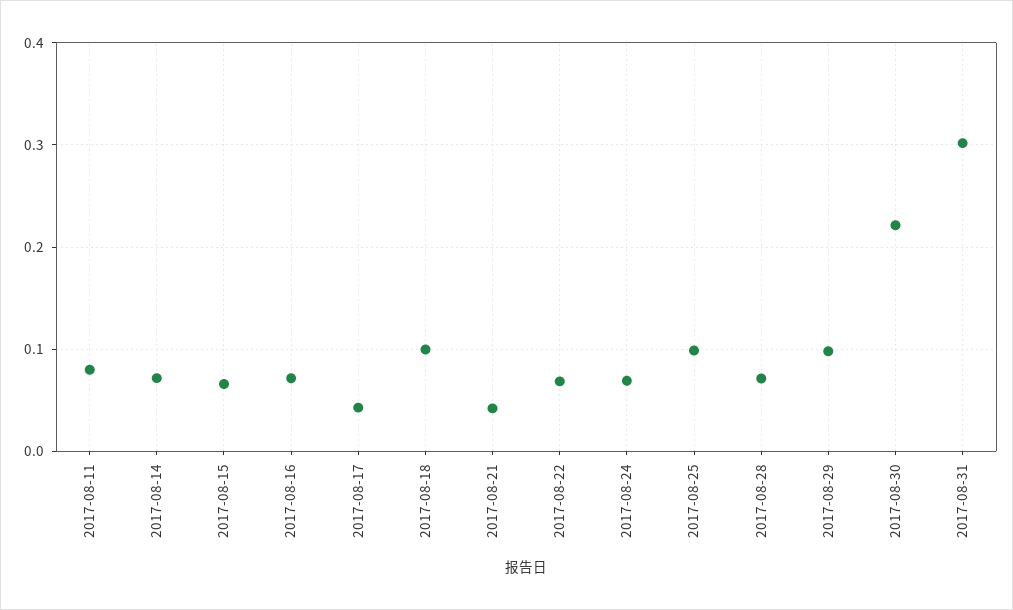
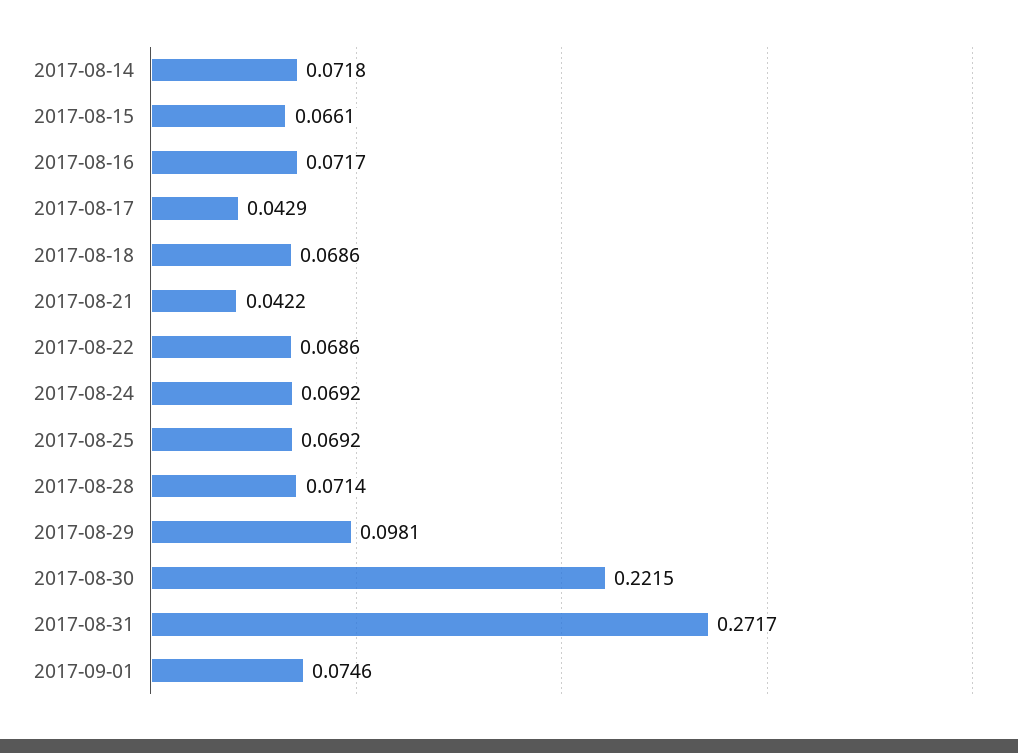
2017-08-11: 0.08 -> none
2017-08-18: 0.1 -> 0.0686
2017-08-25: 0.1 -> 0.0692
2017-08-31: 0.3 -> 0.2717
2017-09-01: none -> 0.0746

